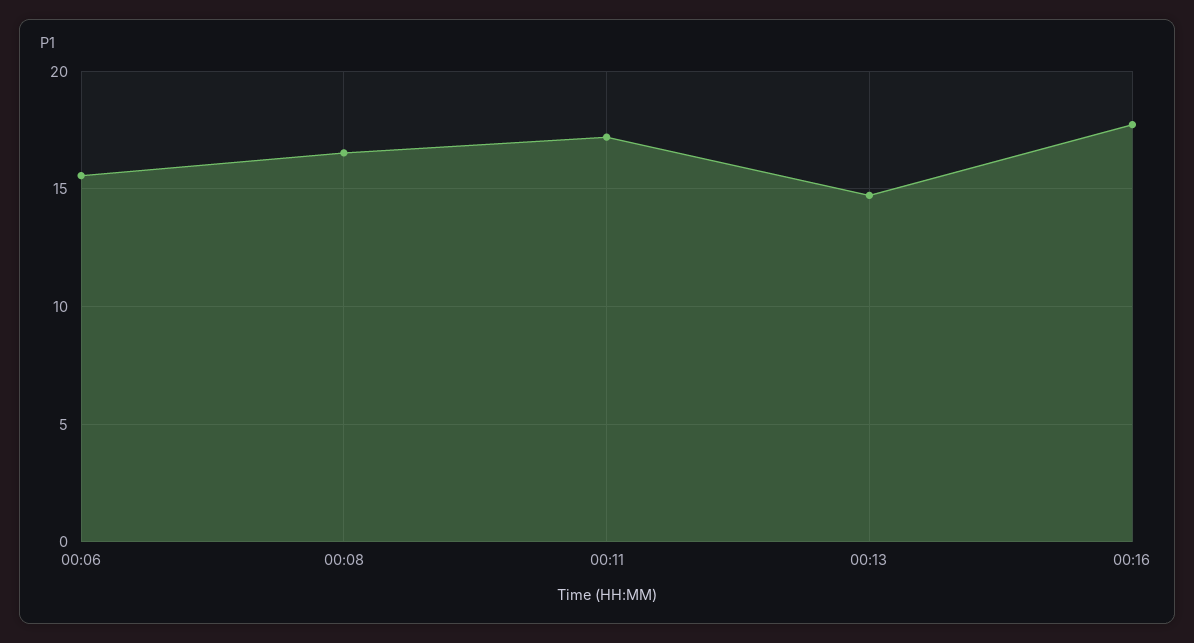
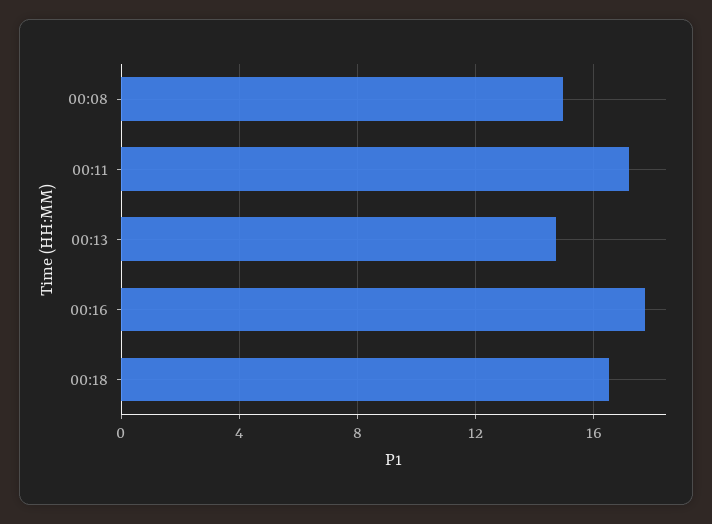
00:06: 15.5 -> none
00:08: 16.5 -> 15
00:18: none -> 16.5

